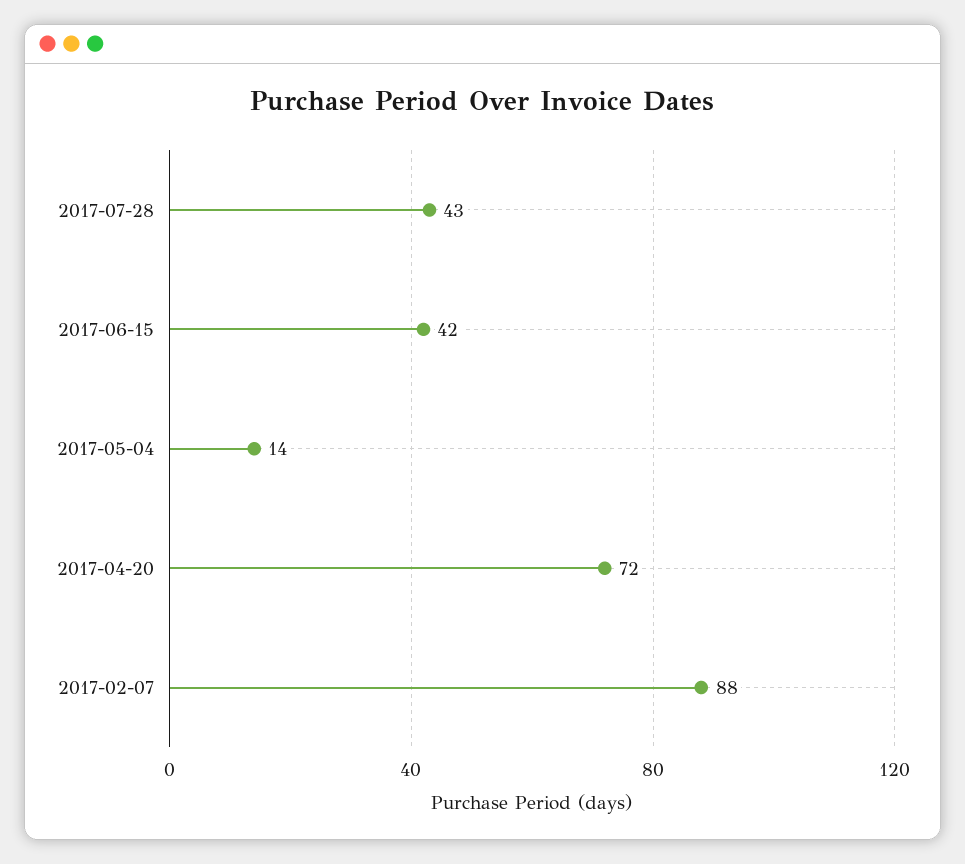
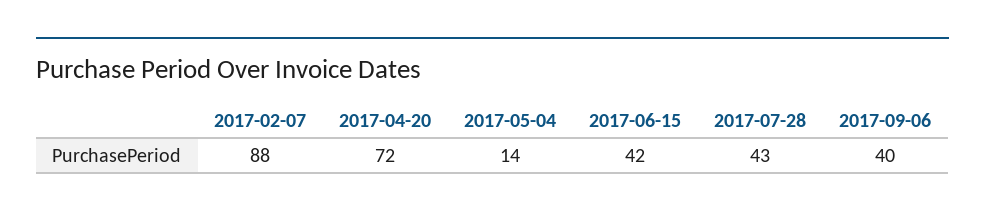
2017-09-06: none -> 40

